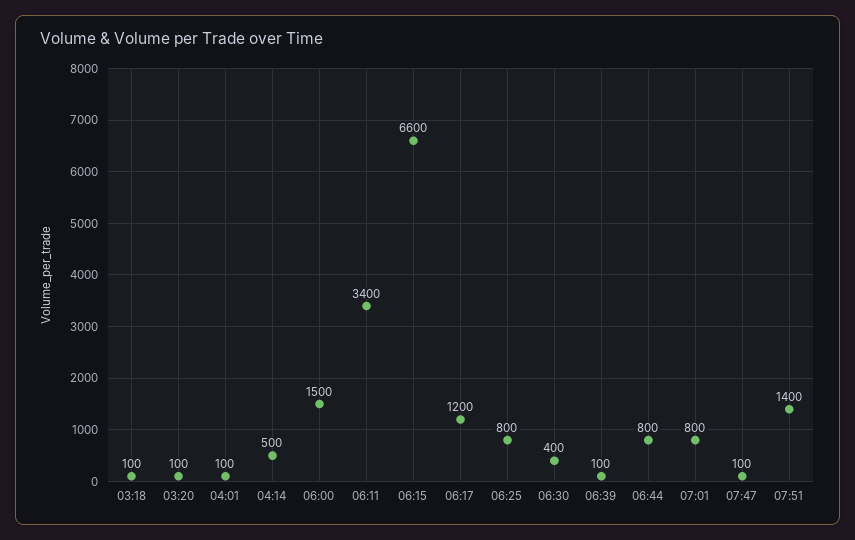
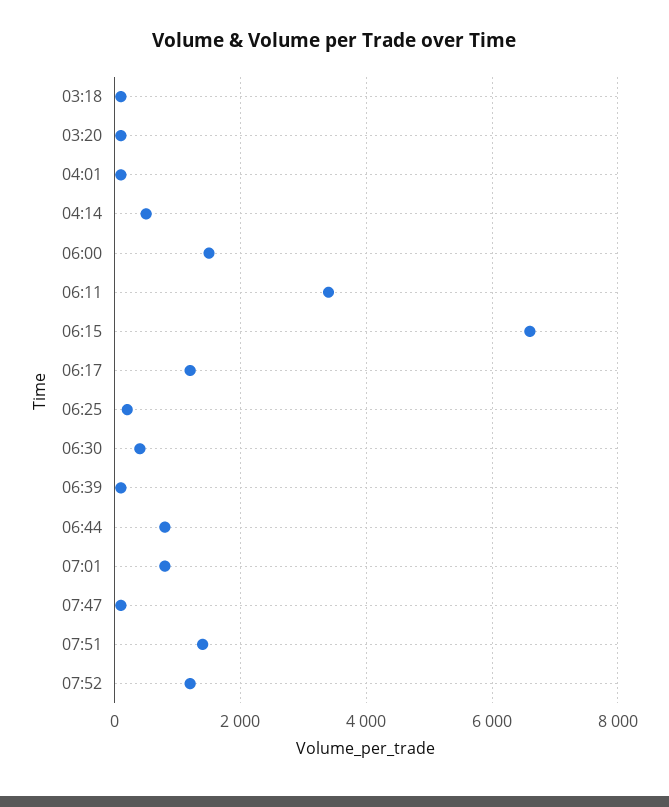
06:25: 800 -> 200
07:52: none -> 1200

